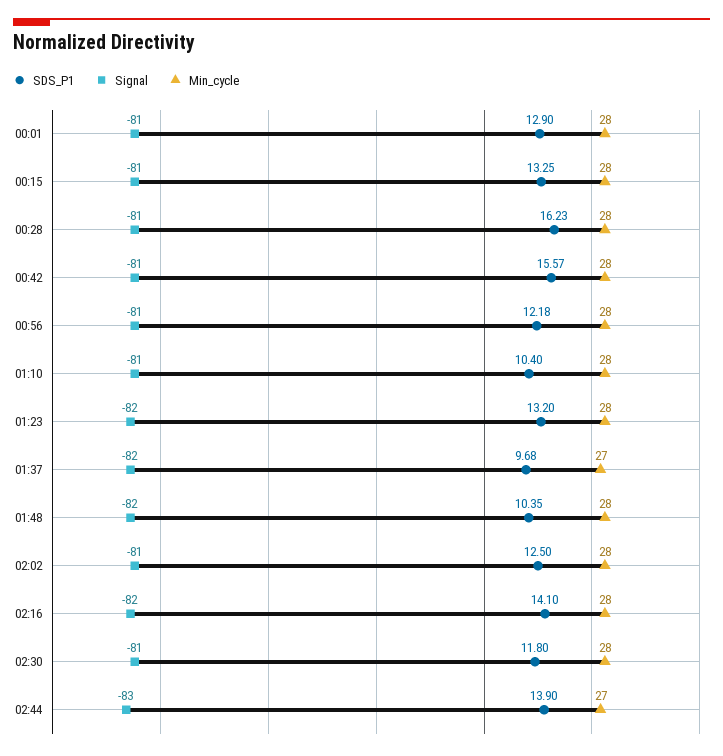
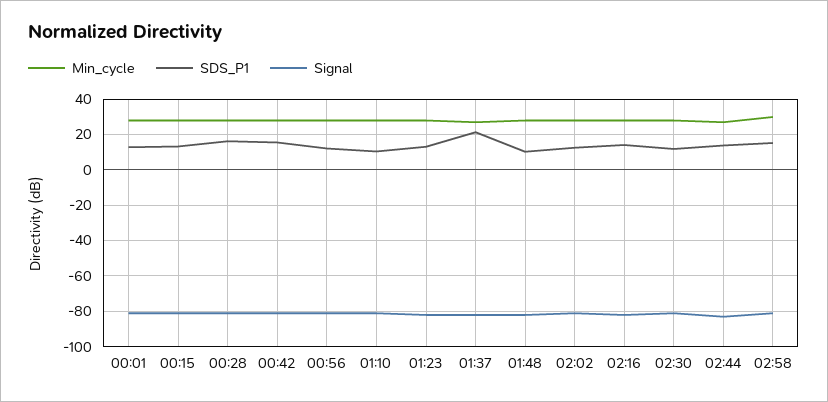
SDS_P1, 01:37: 9.68 -> 20
Min_cycle, 02:58: none -> 30
SDS_P1, 02:58: none -> 15
Signal, 02:58: none -> -80

